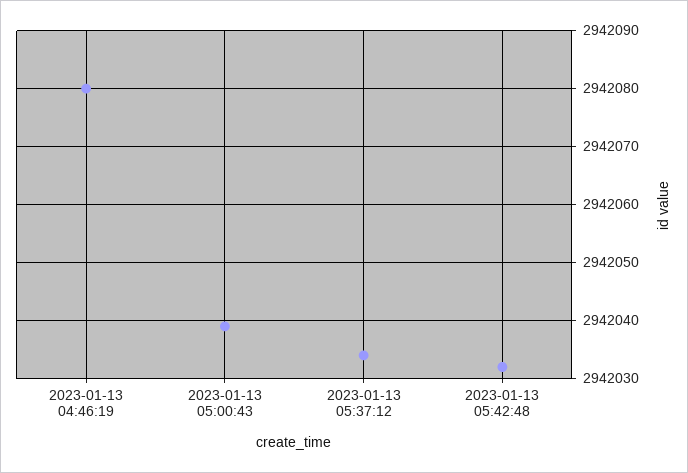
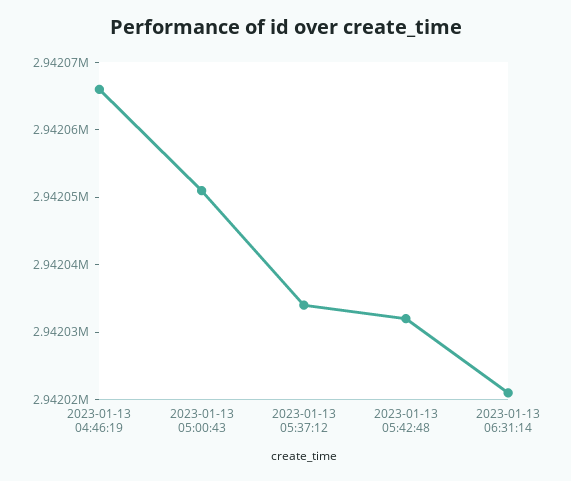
2023-01-13 04:46:19: 2942080 -> 2942065
2023-01-13 05:00:43: 2942040 -> 2942050
2023-01-13 06:31:14: none -> 2942020

